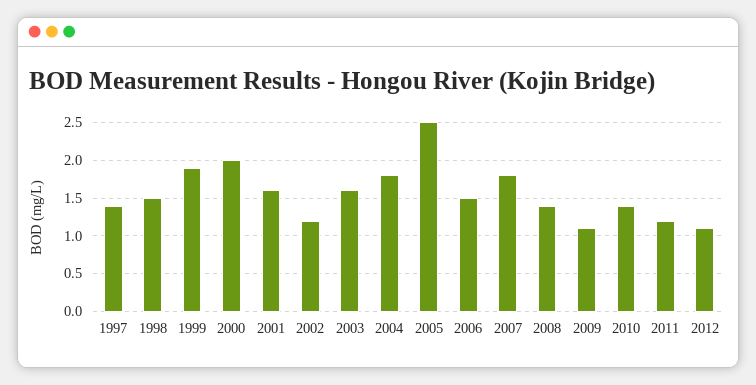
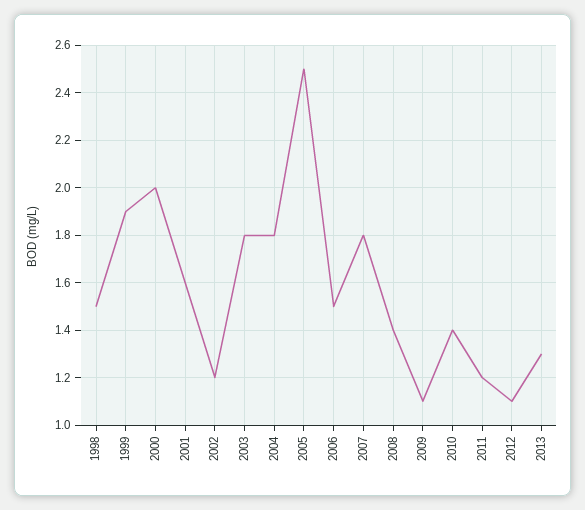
1997: 1.4 -> none
2003: 1.6 -> 1.8
2013: none -> 1.3

